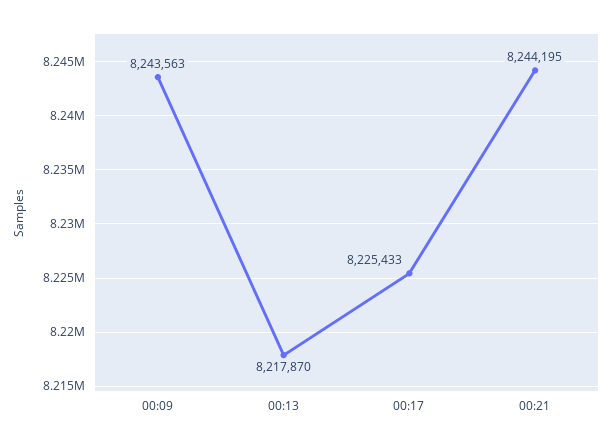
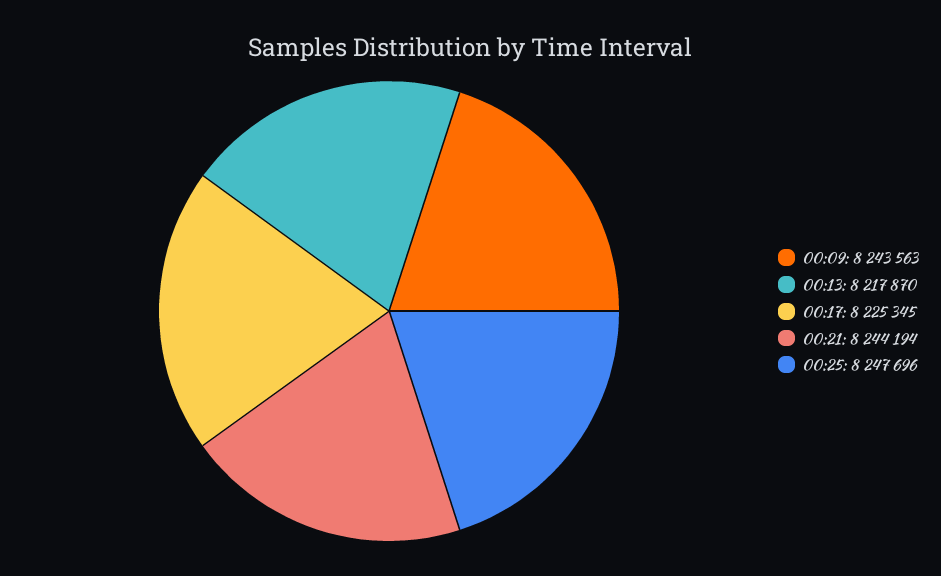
00:17: 8225433 -> 8225345
00:21: 8244195 -> 8244194
00:25: none -> 8247696

